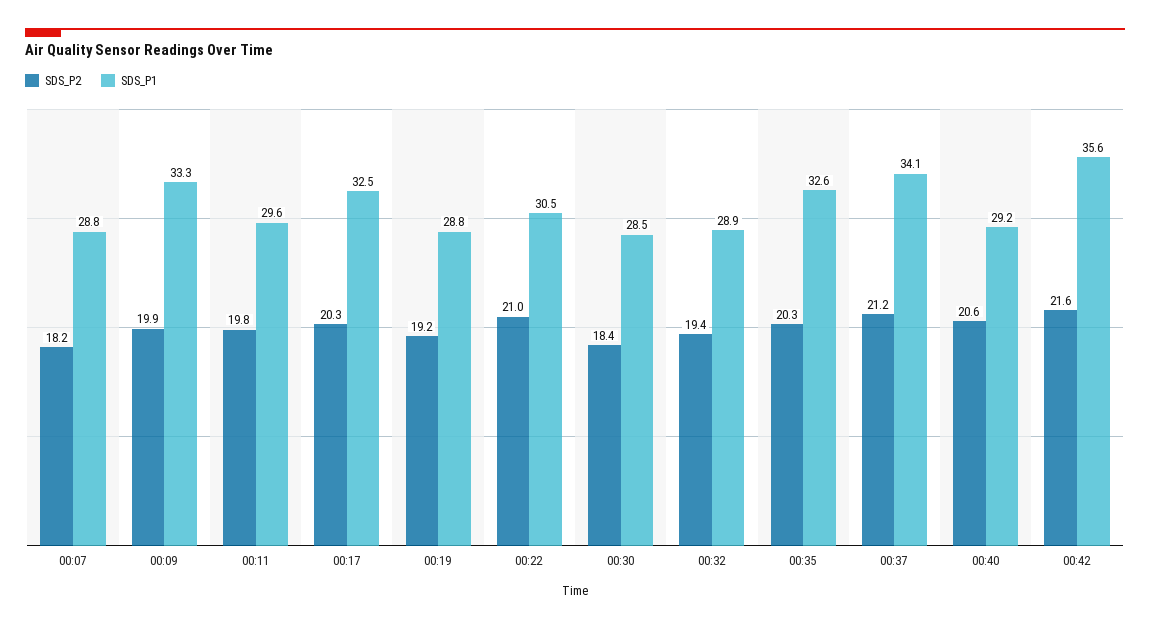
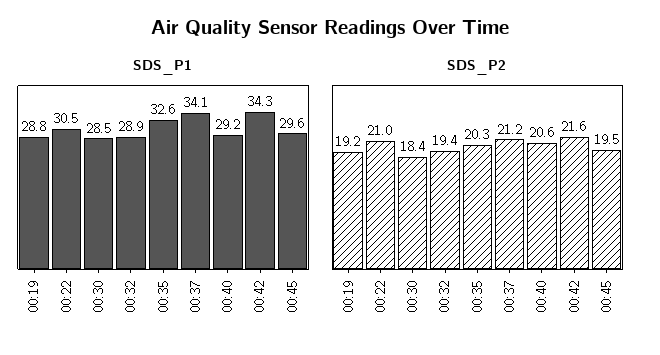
SDS_P2, 00:07: 18.2 -> none
SDS_P1, 00:07: 28.8 -> none
SDS_P2, 00:09: 19.9 -> none
SDS_P1, 00:09: 33.3 -> none
SDS_P2, 00:11: 19.8 -> none
SDS_P1, 00:11: 29.6 -> none
SDS_P2, 00:17: 20.3 -> none
SDS_P1, 00:17: 32.5 -> none
SDS_P1, 00:42: 35.6 -> 34.3
SDS_P1, 00:45: none -> 29.6
SDS_P2, 00:45: none -> 19.5

